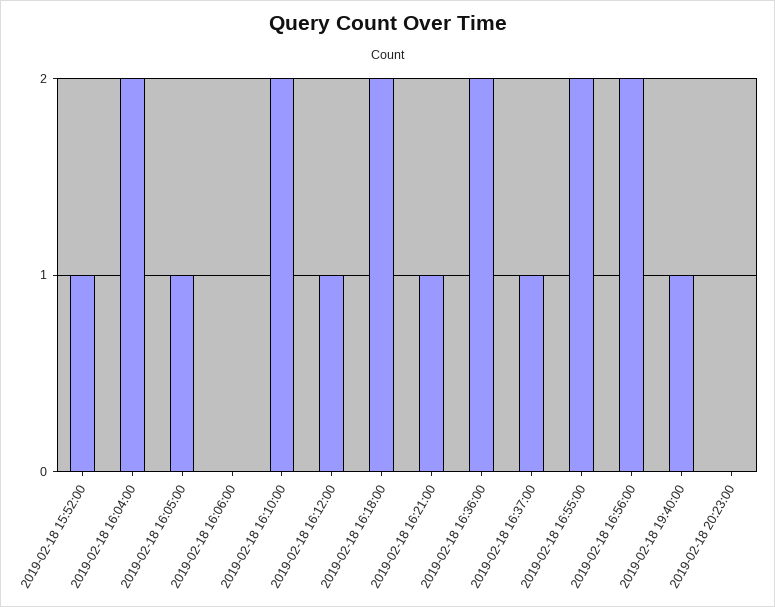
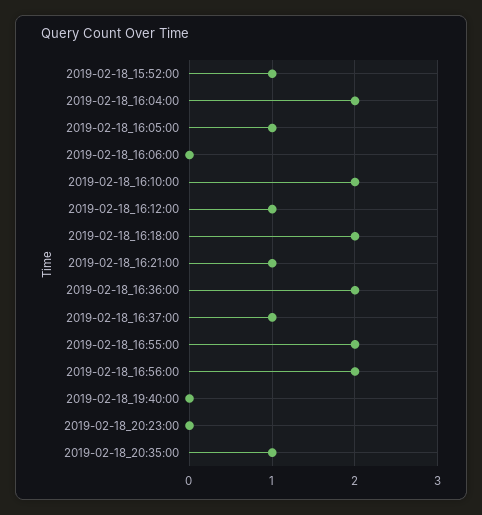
2019-02-18 19:40:00: 1 -> 0
2019-02-18_20:35:00: none -> 1

